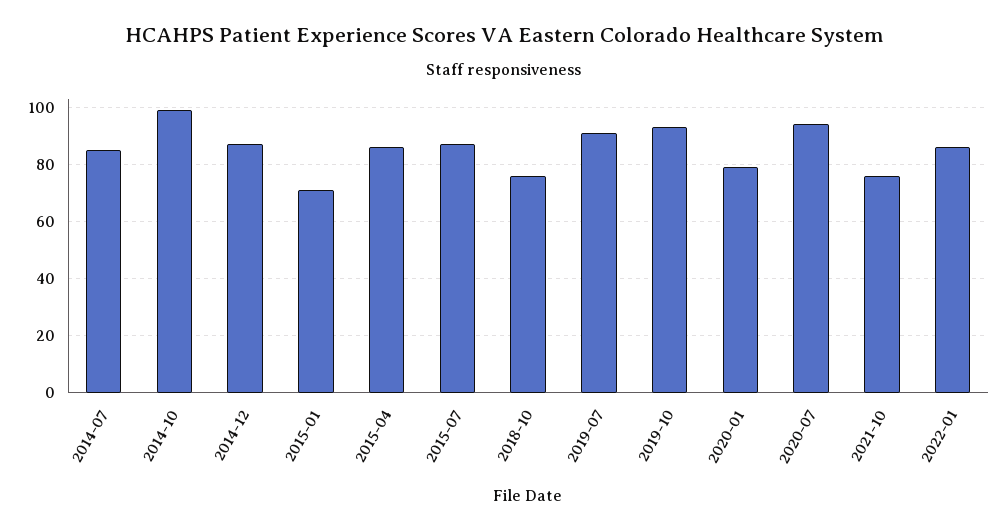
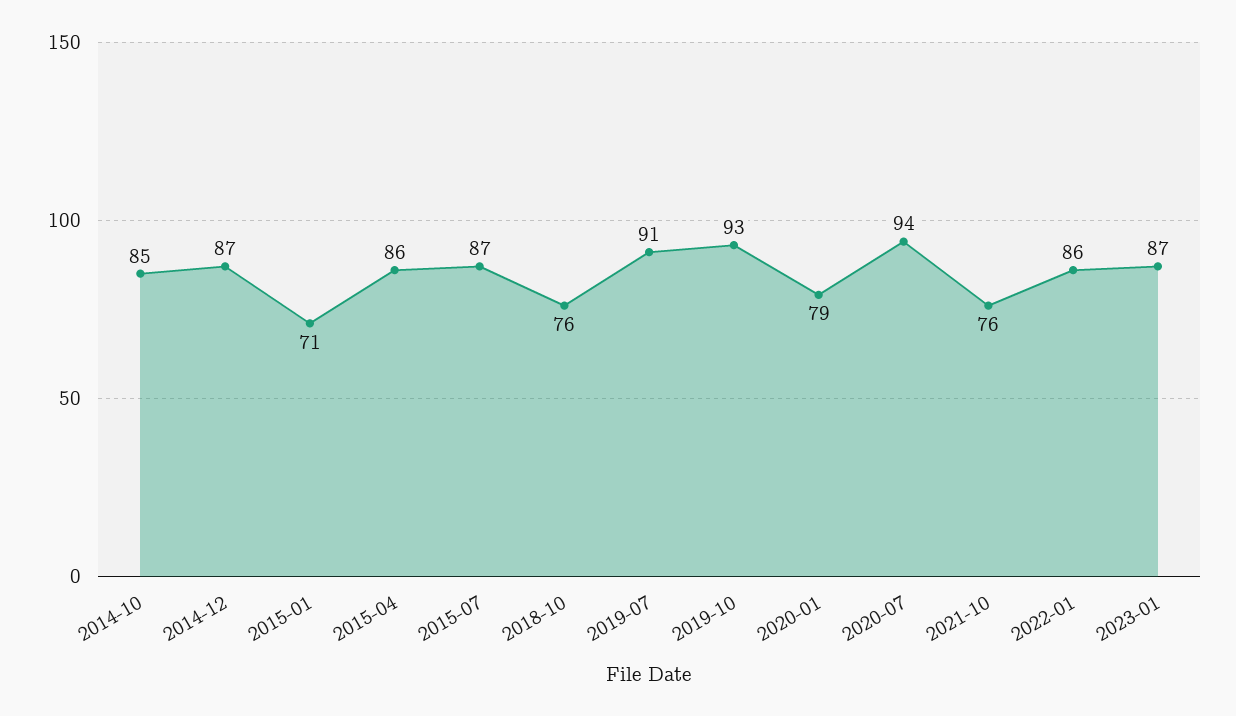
2014-07: 85 -> none
2014-10: 100 -> 85
2023-01: none -> 87

